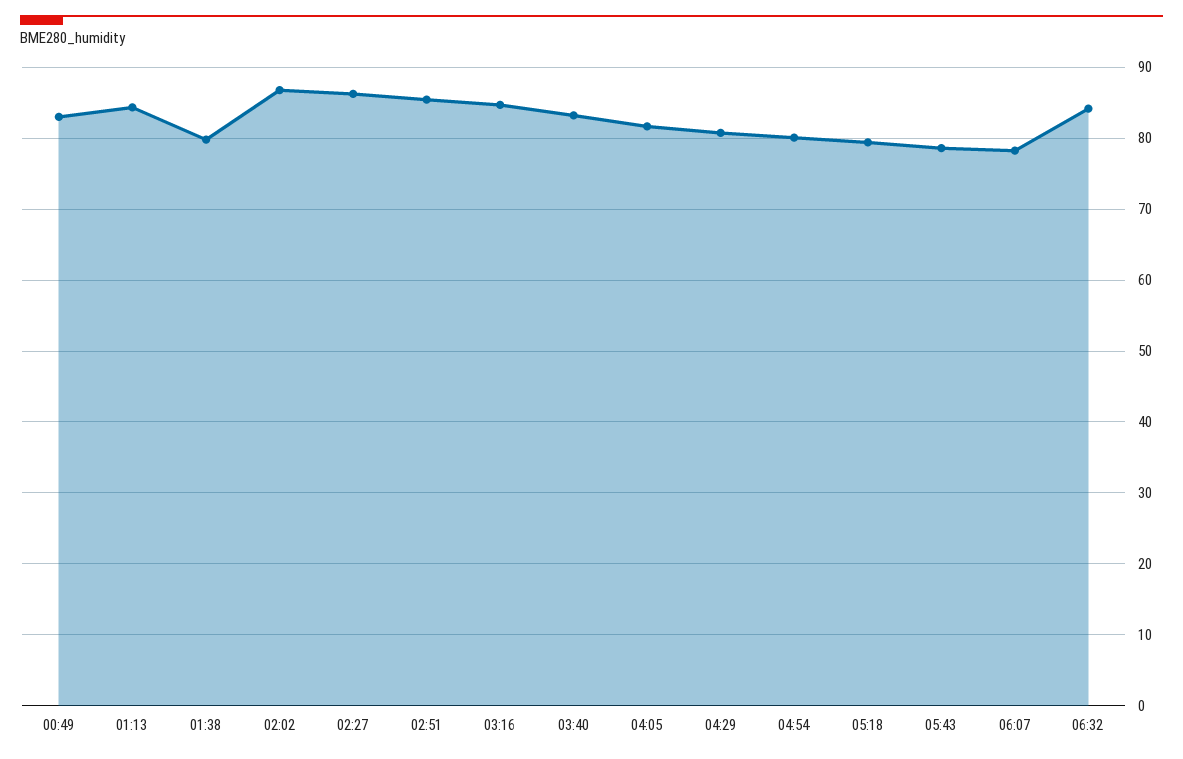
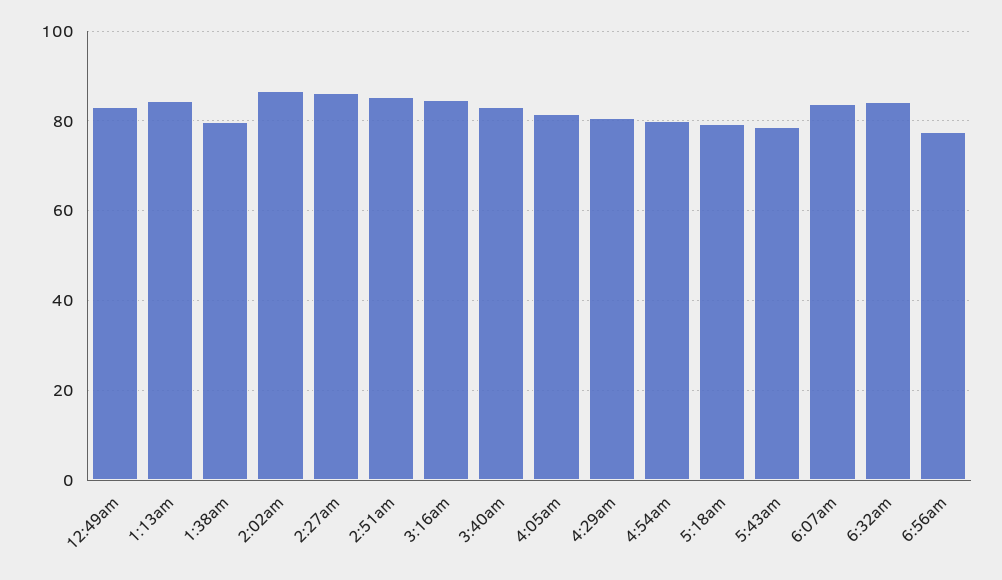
06:07: 78 -> 84
6:56am: none -> 78

